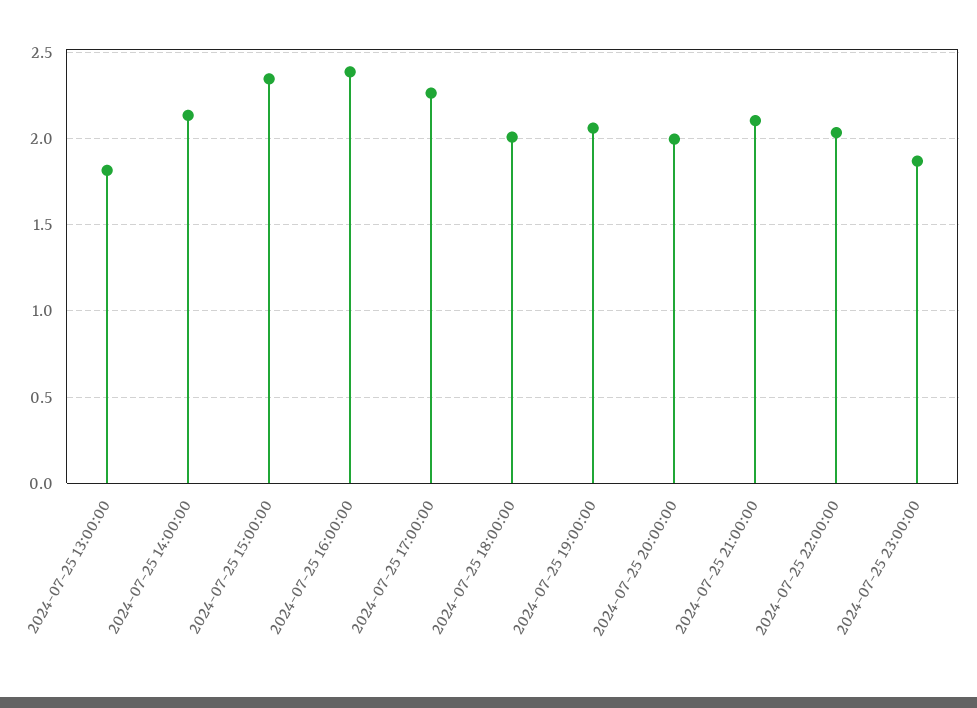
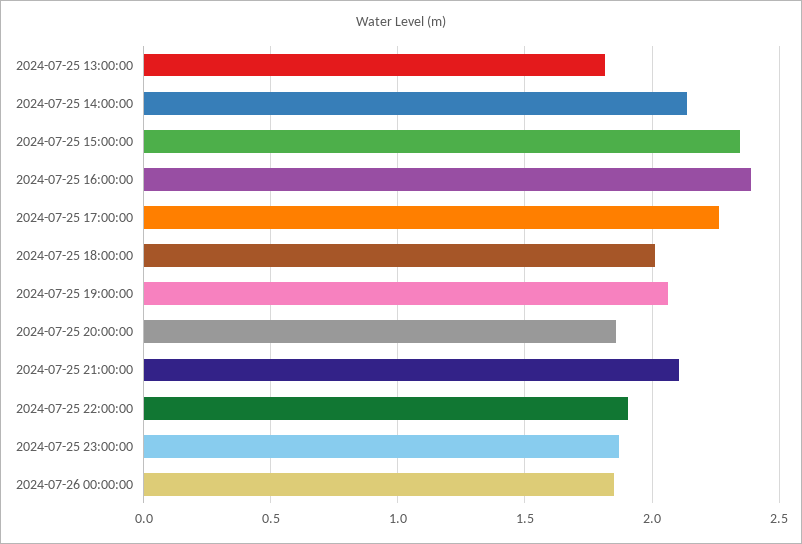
2024-07-25 20:00:00: 2 -> 1.85
2024-07-25 22:00:00: 2.05 -> 1.9
2024-07-26 00:00:00: none -> 1.85

